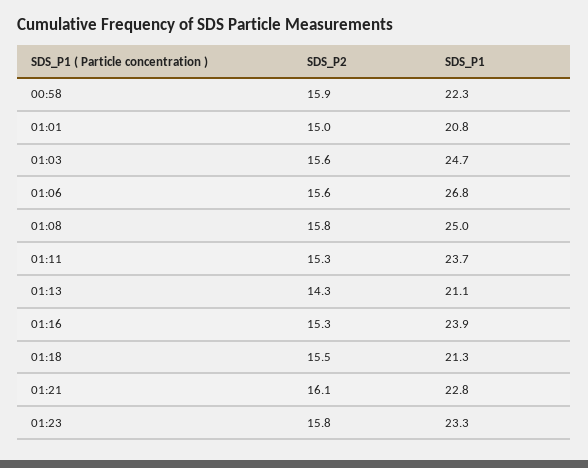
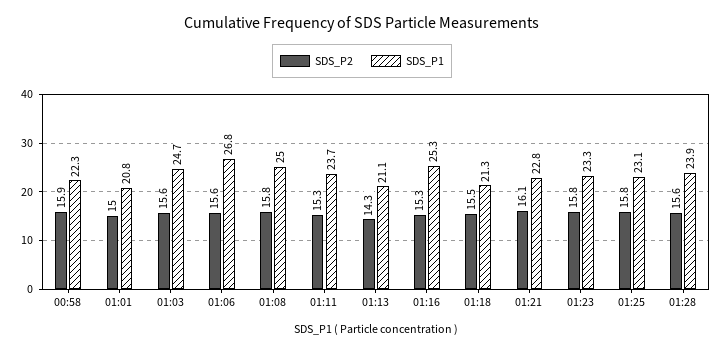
SDS_P1, 01:16: 23.9 -> 25.3
SDS_P2, 01:25: none -> 15.8
SDS_P1, 01:25: none -> 23.1
SDS_P2, 01:28: none -> 15.6
SDS_P1, 01:28: none -> 23.9

